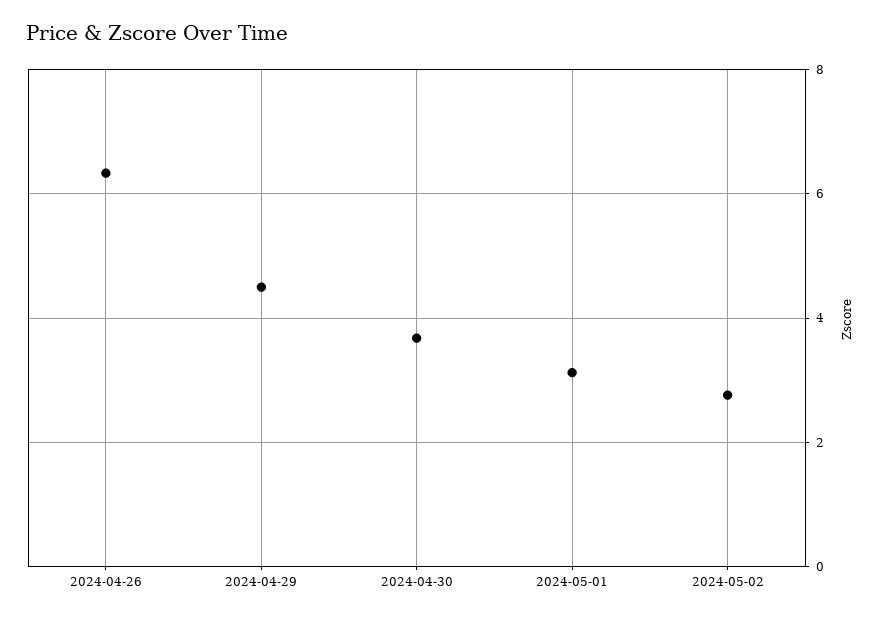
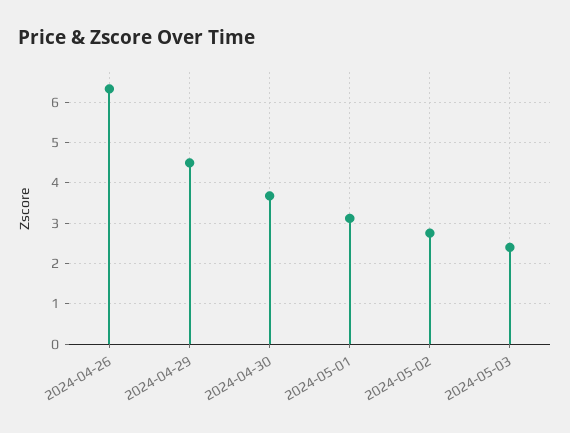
2024-05-03: none -> 2.4

